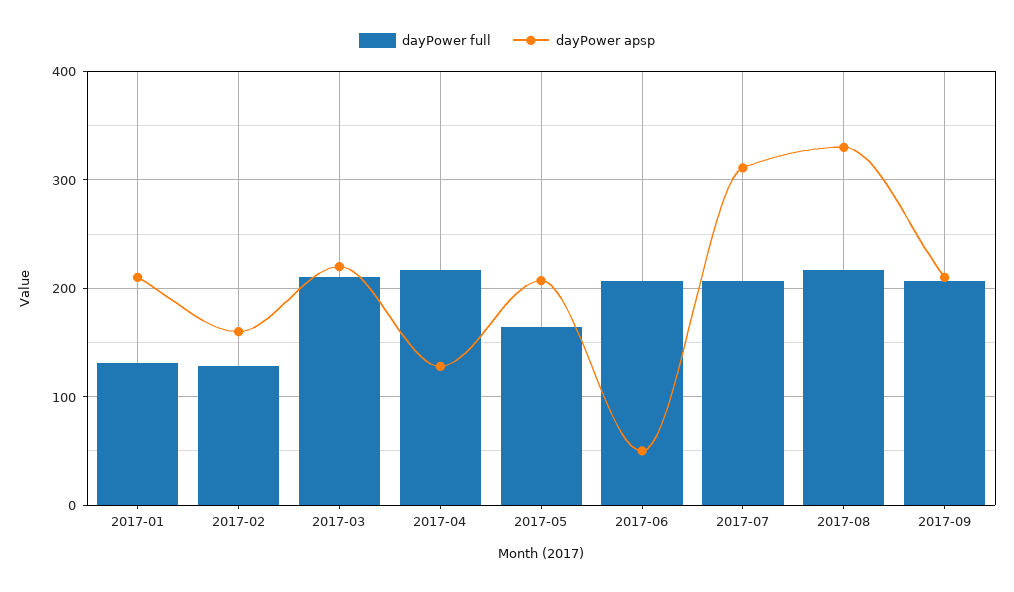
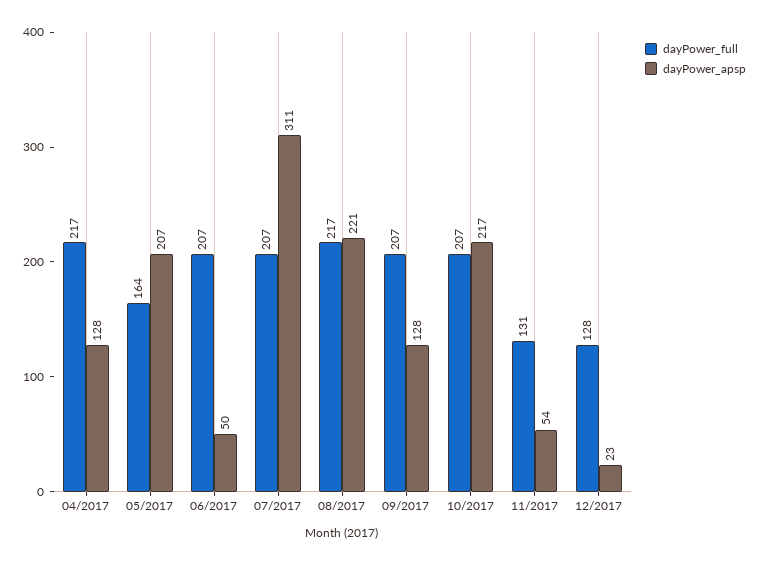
dayPower full, 2017-01: 130 -> none
dayPower apsp, 2017-01: 210 -> none
dayPower full, 2017-02: 130 -> none
dayPower apsp, 2017-02: 160 -> none
dayPower full, 2017-03: 210 -> none
dayPower apsp, 2017-03: 220 -> none
dayPower apsp, 2017-08: 330 -> 221
dayPower apsp, 2017-09: 210 -> 128
dayPower full, 10/2017: none -> 207
dayPower apsp, 10/2017: none -> 217
dayPower full, 11/2017: none -> 131
dayPower apsp, 11/2017: none -> 54
dayPower full, 12/2017: none -> 128
dayPower apsp, 12/2017: none -> 23

